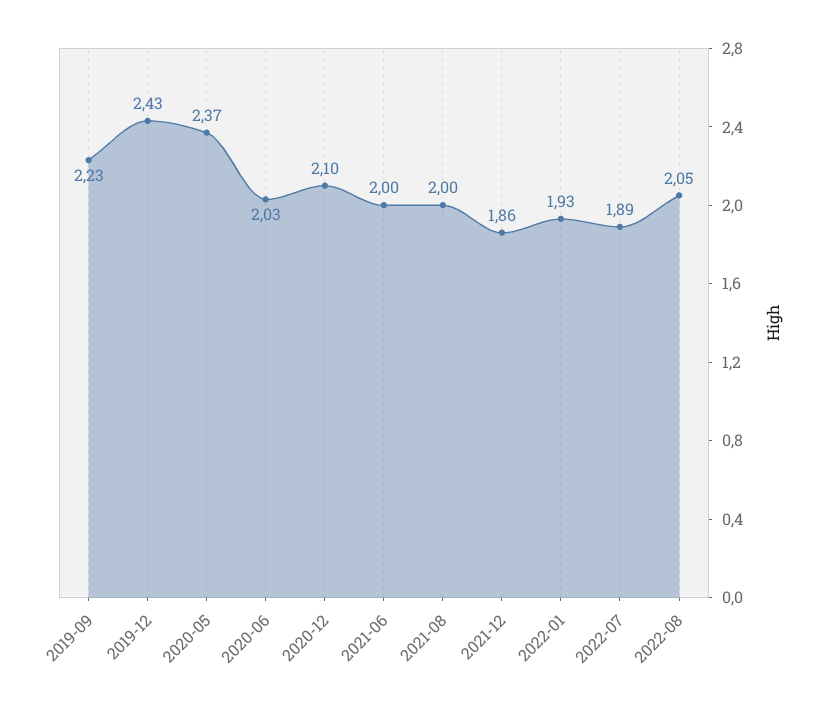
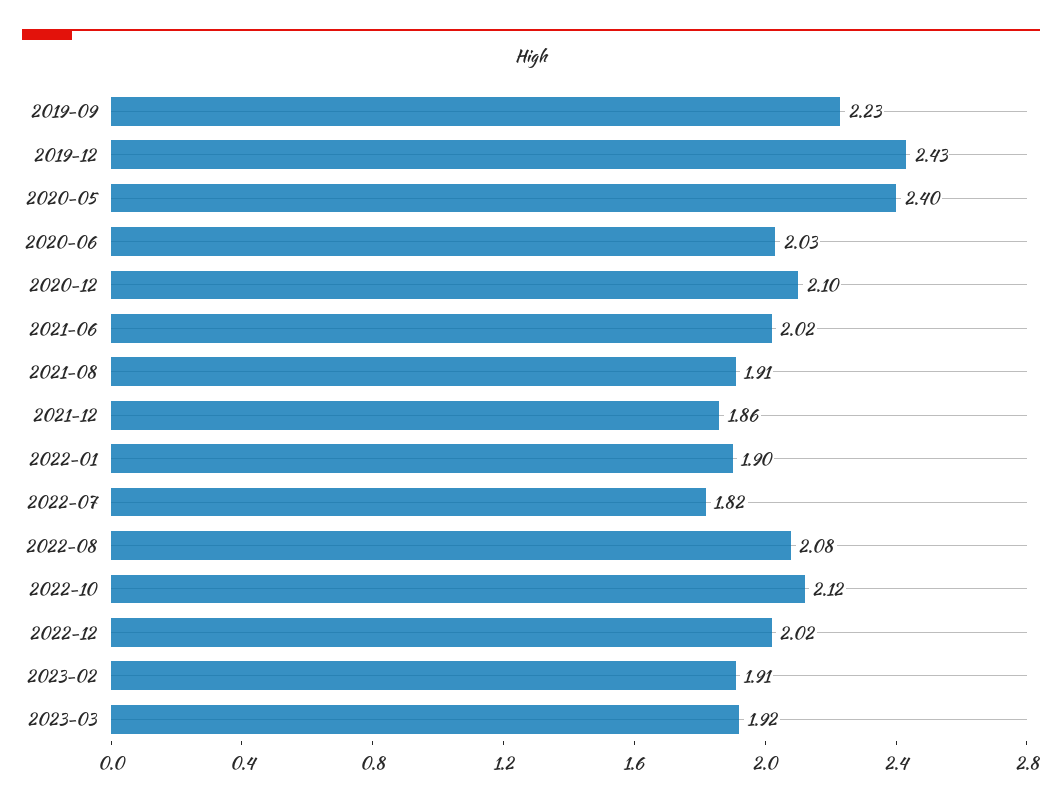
2020-05: 2.37 -> 2.4
2021-06: 2 -> 2.02
2021-08: 2 -> 1.91
2022-01: 1.93 -> 1.9
2022-07: 1.89 -> 1.82
2022-08: 2.05 -> 2.08
2022-10: none -> 2.12
2022-12: none -> 2.02
2023-02: none -> 1.91
2023-03: none -> 1.92

